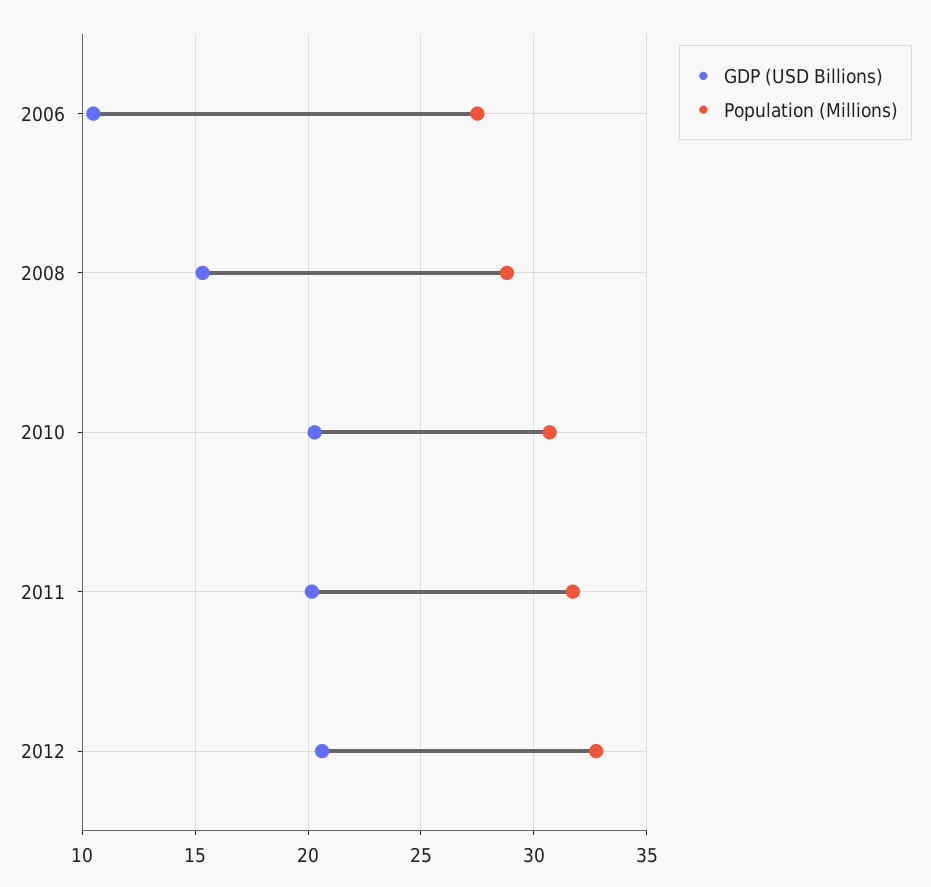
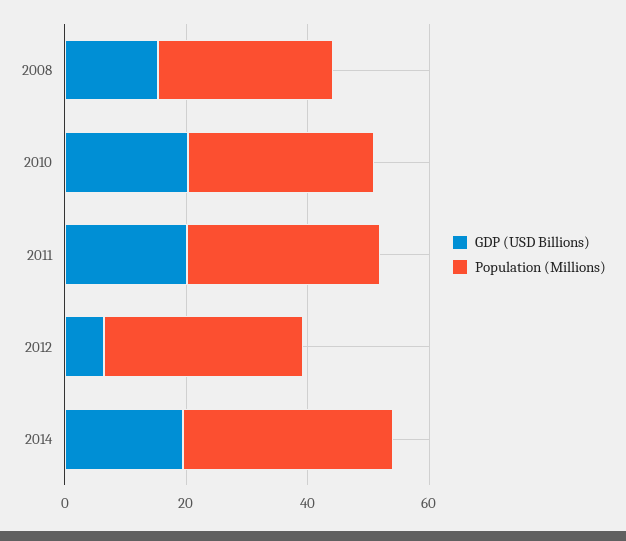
GDP (USD Billions), 2006: 10.5 -> none
Population (Millions), 2006: 27.5 -> none
GDP (USD Billions), 2012: 20.5 -> 5
GDP (USD Billions), 2014: none -> 20
Population (Millions), 2014: none -> 35

